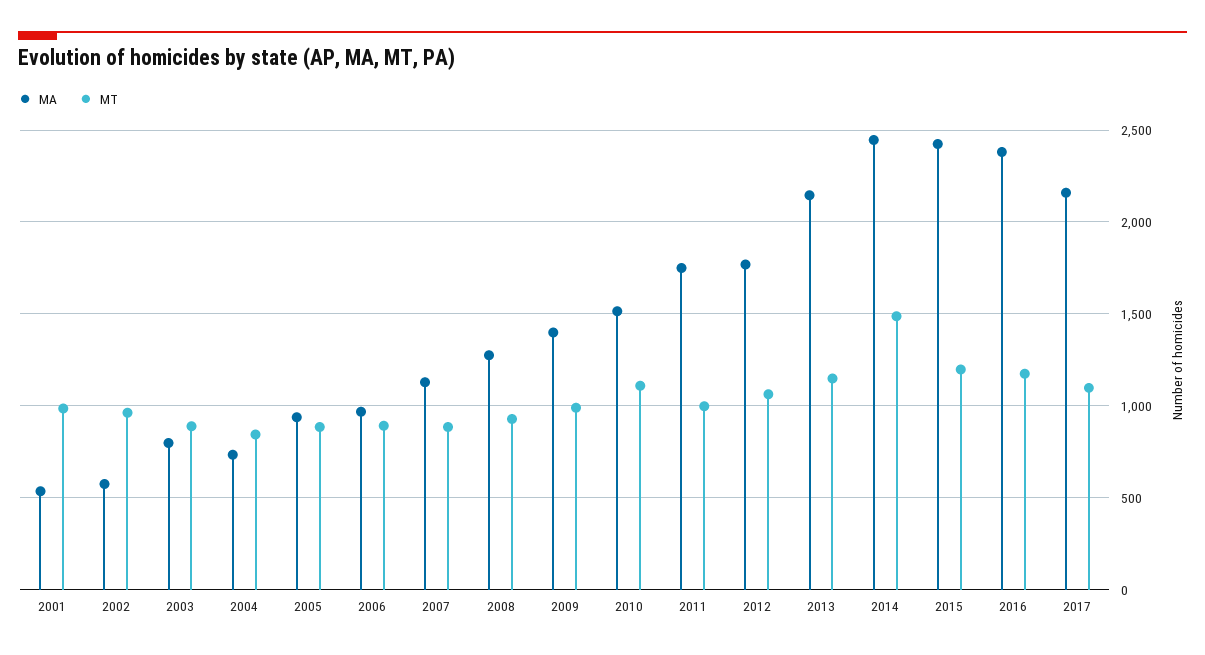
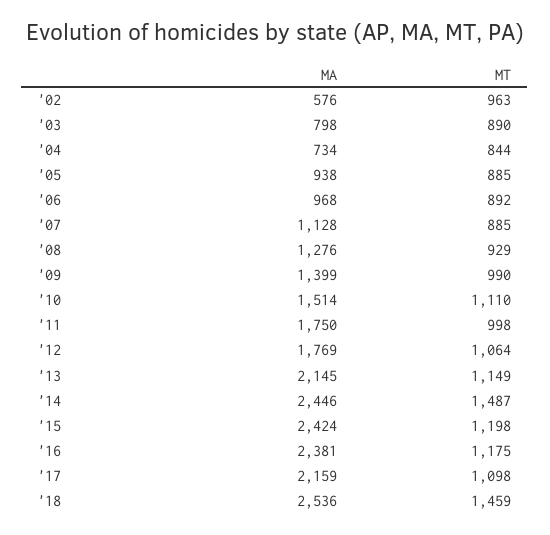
MA, 2001: 550 -> none
MT, 2001: 1000 -> none
MA, '18: none -> 2536
MT, '18: none -> 1459

